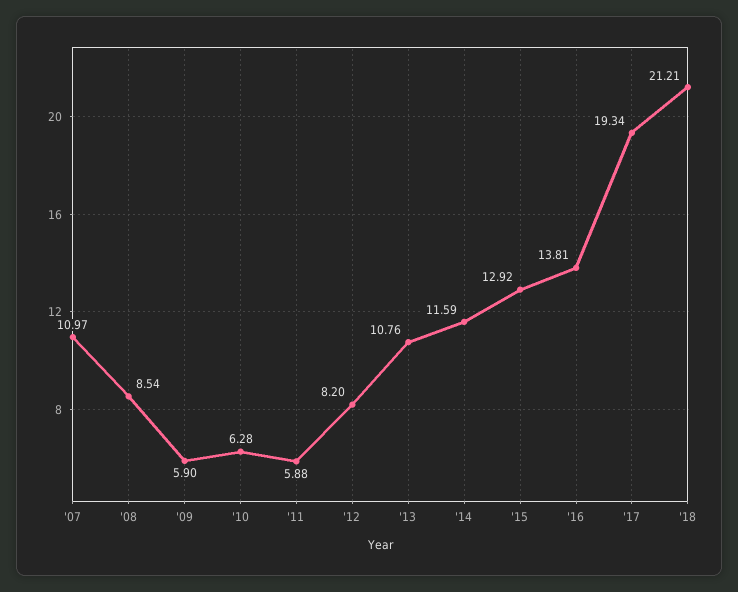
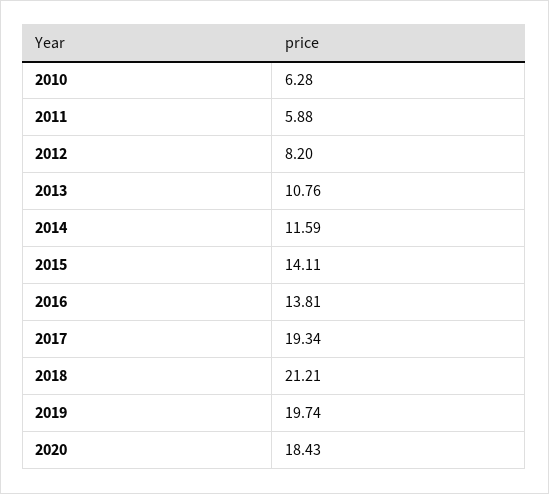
'07: 10.97 -> none
'08: 8.54 -> none
'09: 5.9 -> none
'15: 12.92 -> 14.11
2019: none -> 19.74
2020: none -> 18.43

